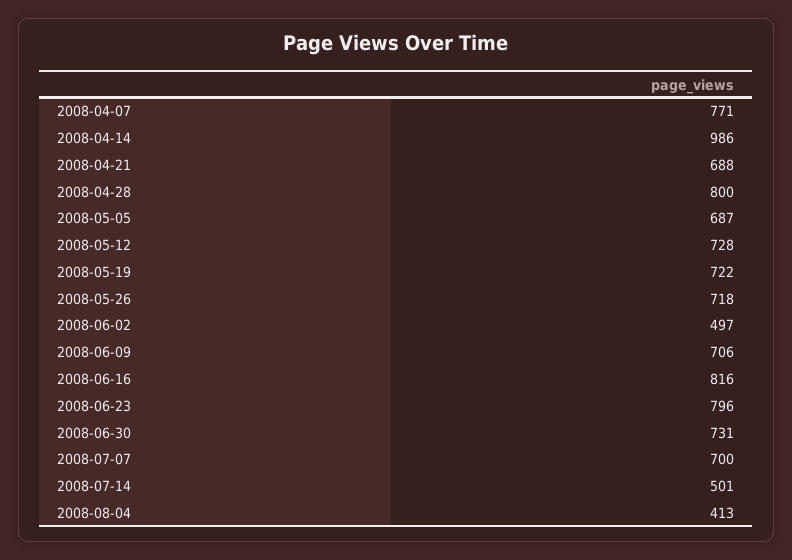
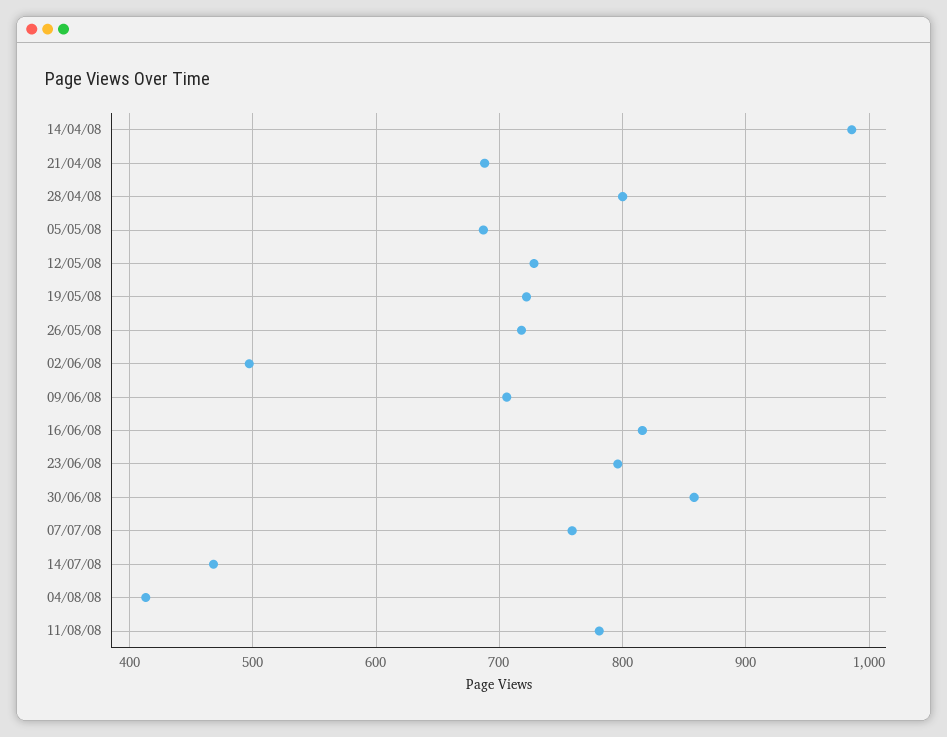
2008-04-07: 771 -> none
2008-06-30: 731 -> 860
2008-07-07: 700 -> 760
2008-07-14: 501 -> 470
11/08/08: none -> 780

